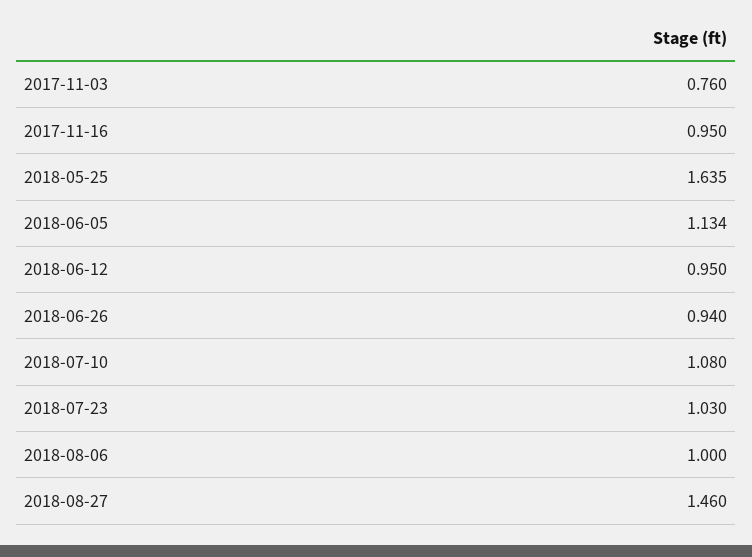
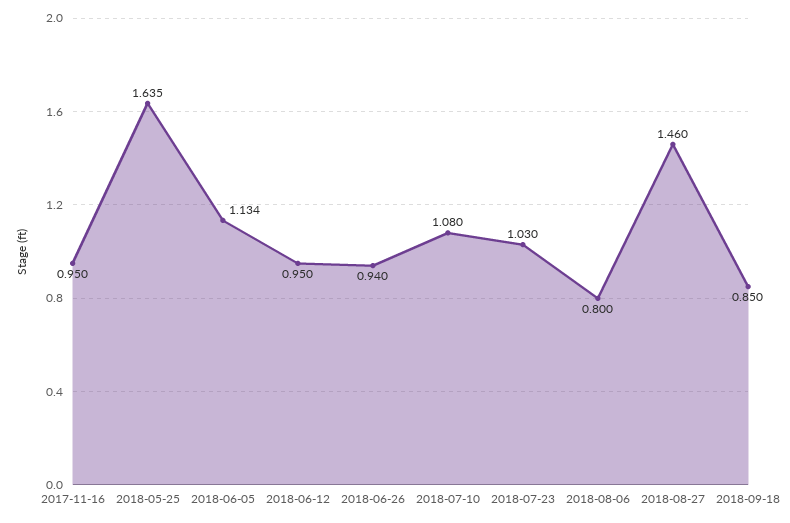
2017-11-03: 0.76 -> none
2018-08-06: 1 -> 0.8
2018-09-18: none -> 0.85

